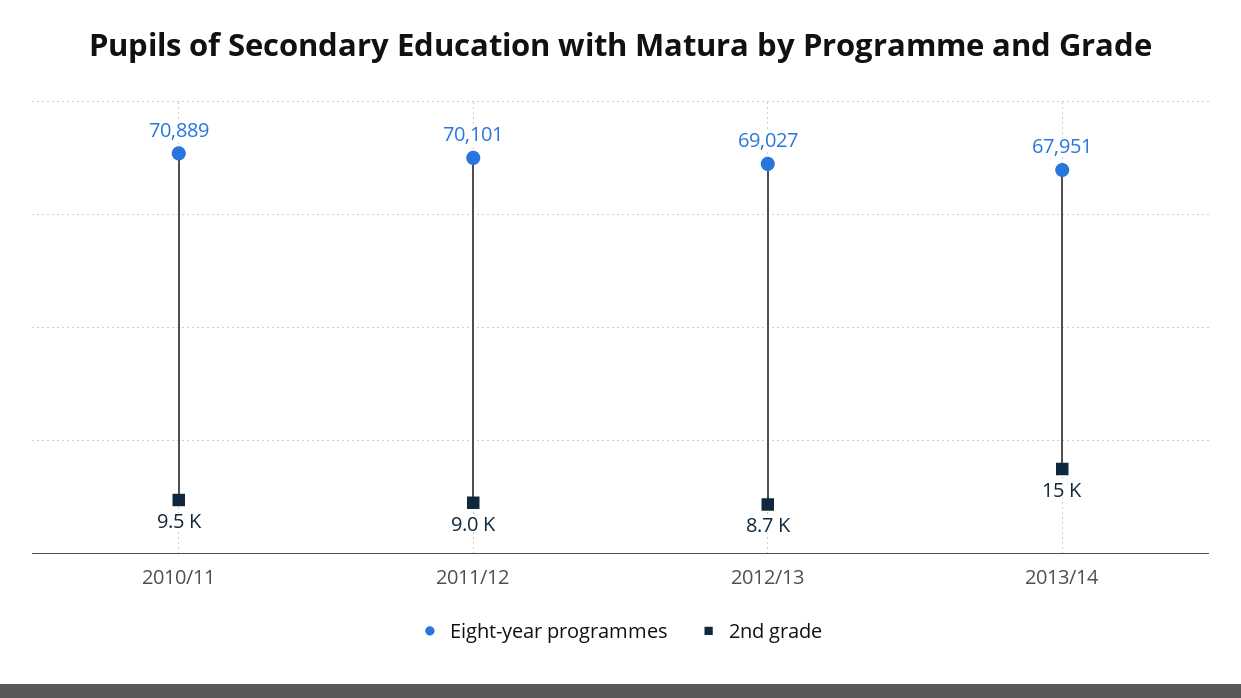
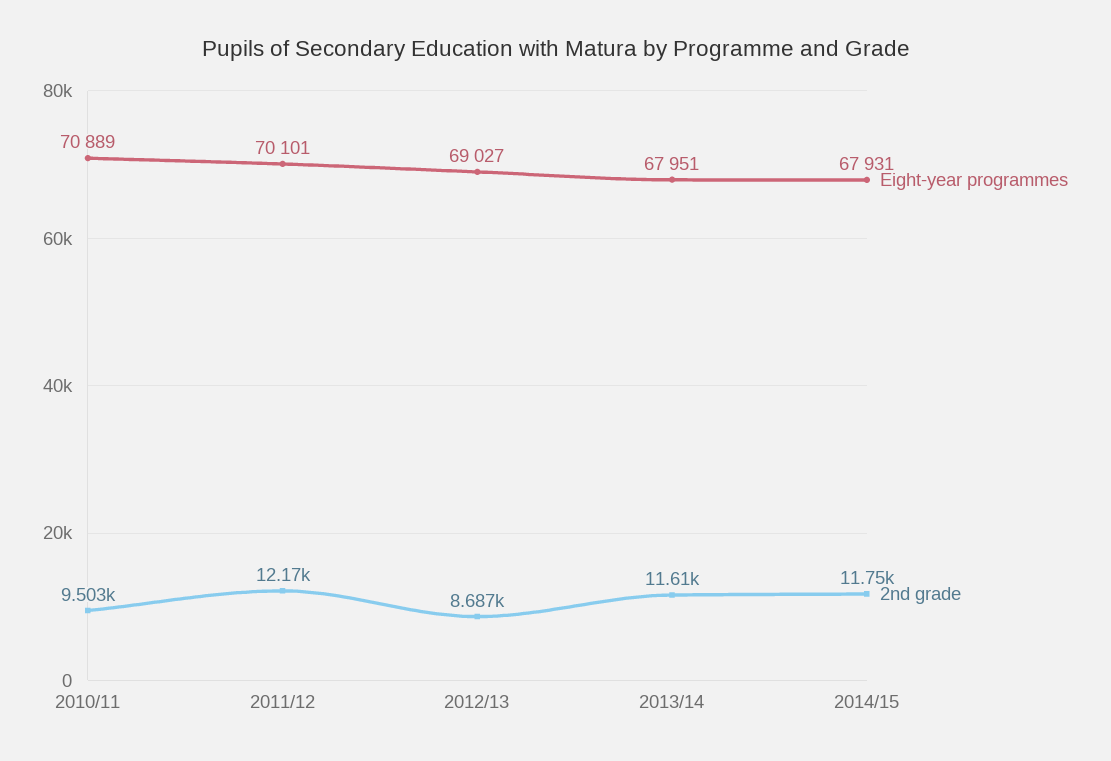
2nd grade, 2011/12: 9000 -> 12170
2nd grade, 2013/14: 15000 -> 11610
Eight-year programmes, 2014/15: none -> 67931
2nd grade, 2014/15: none -> 11750

